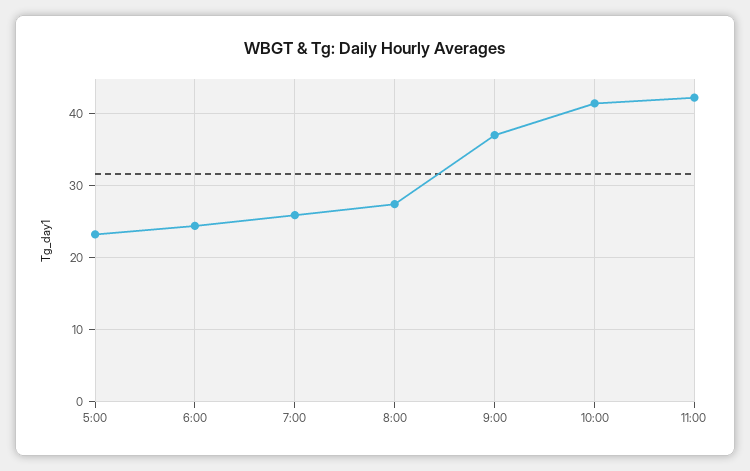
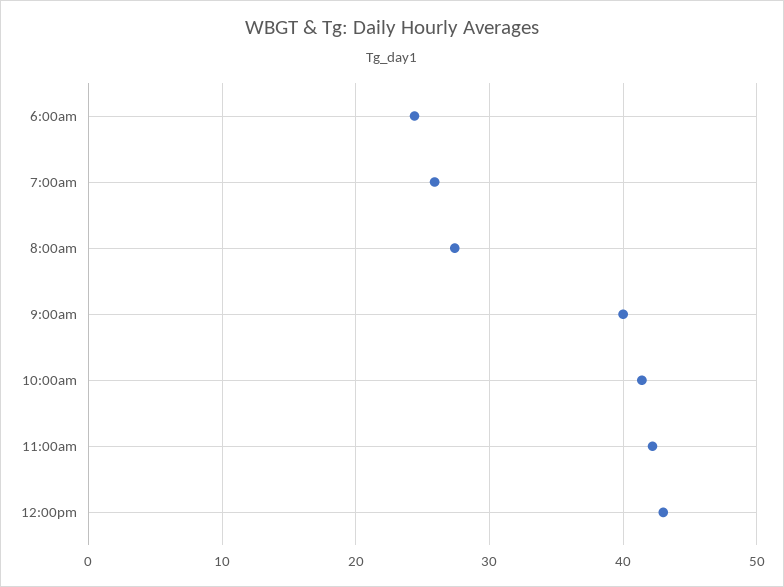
5:00: 23 -> none
9:00: 37 -> 40
12:00pm: none -> 43

